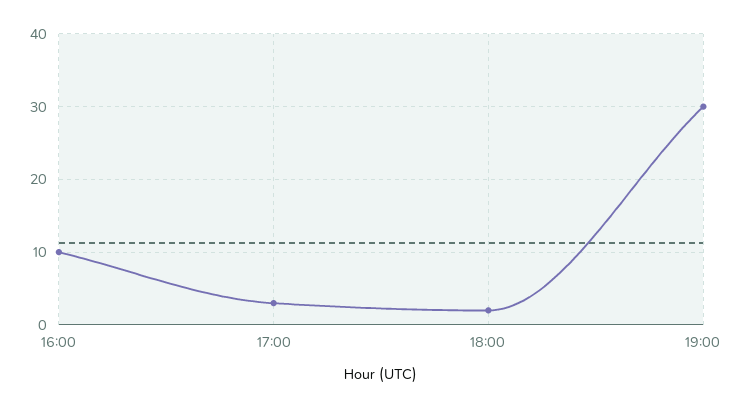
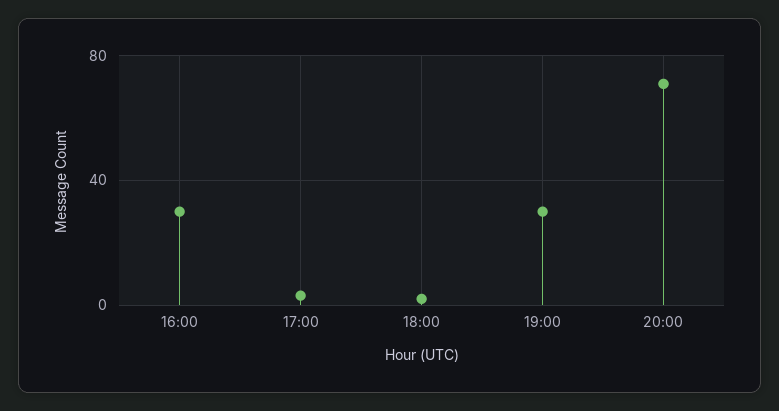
16:00: 10 -> 30
20:00: none -> 70

